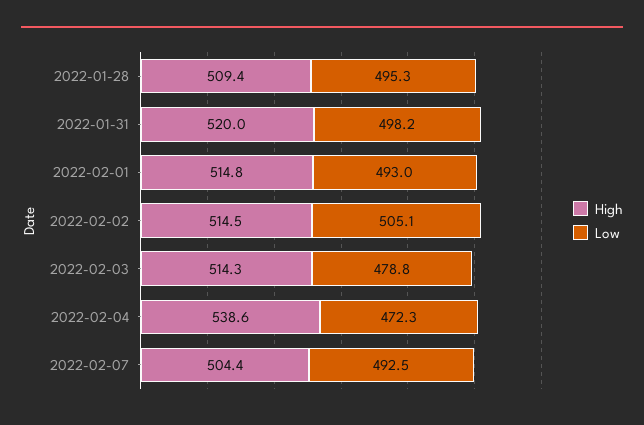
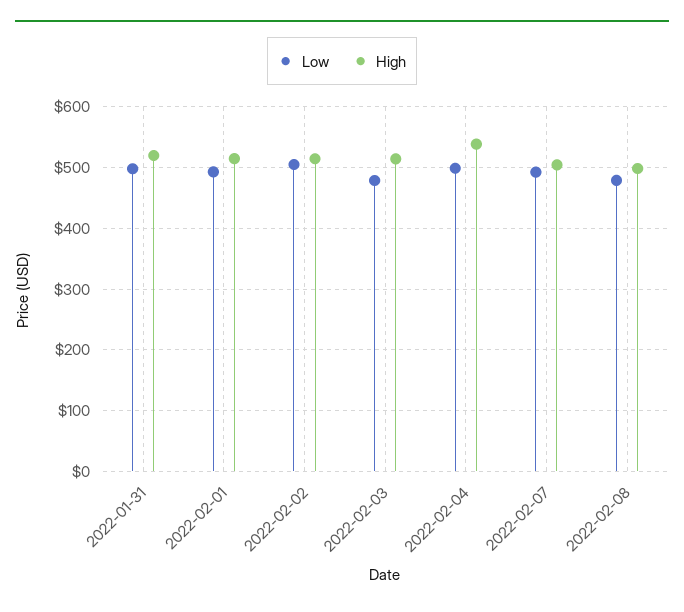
High, 2022-01-28: 509.4 -> none
Low, 2022-01-28: 495.3 -> none
Low, 2022-02-04: 472.3 -> 500
Low, 2022-02-08: none -> 480
High, 2022-02-08: none -> 500

